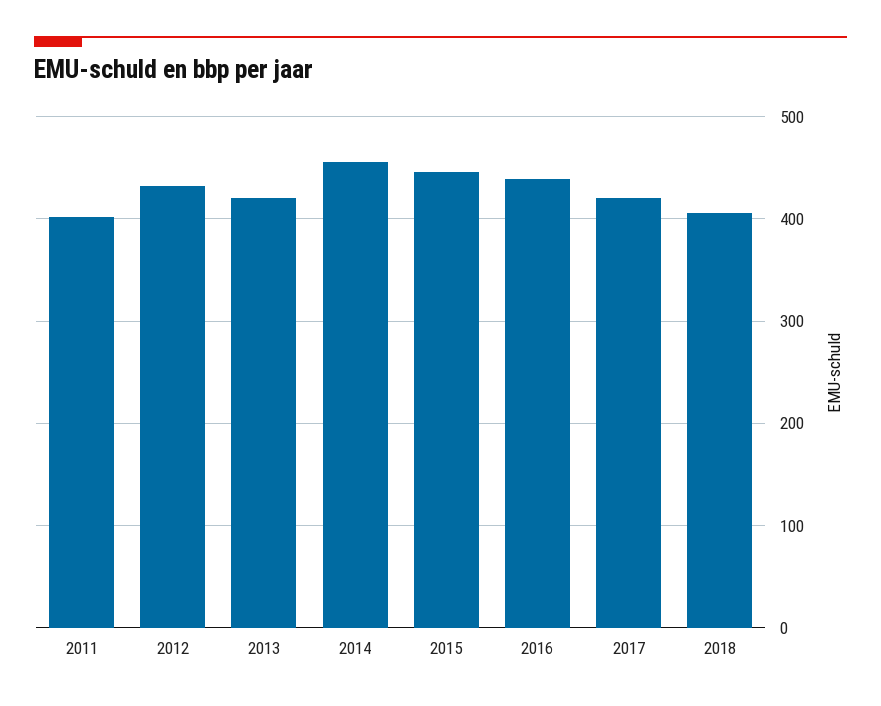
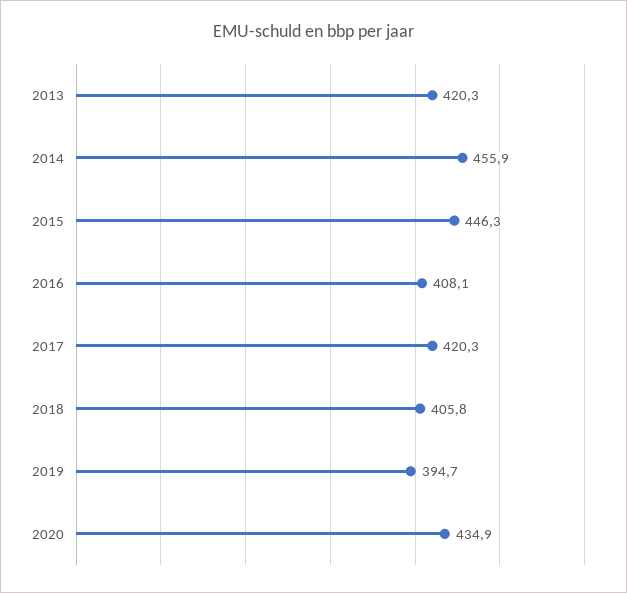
2011: 400 -> none
2012: 430 -> none
2016: 440 -> 408.1
2019: none -> 394.7
2020: none -> 434.9

